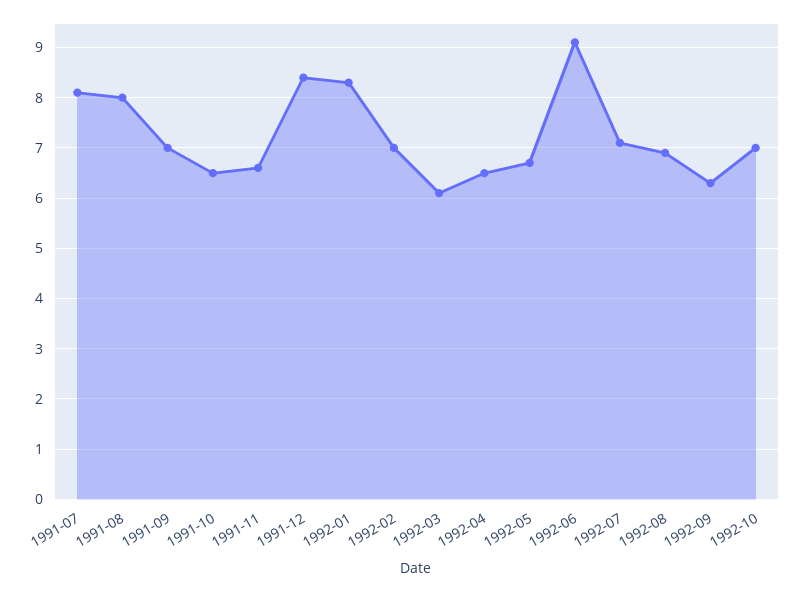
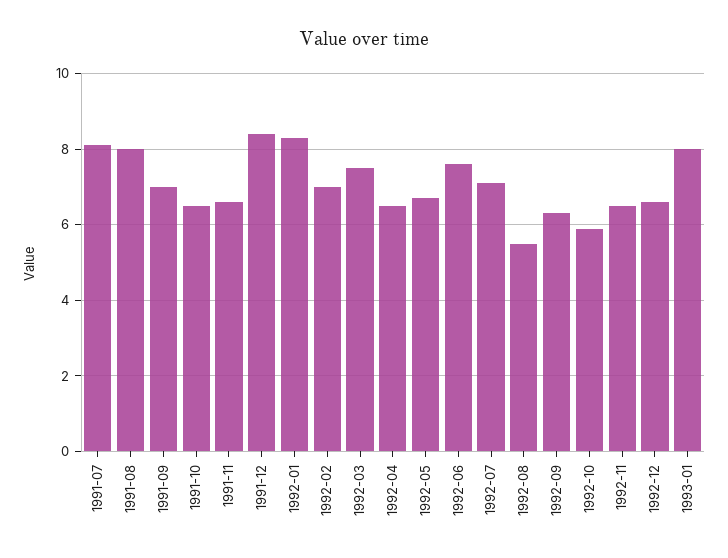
1992-03: 6 -> 7.5
1992-06: 9 -> 7.5
1992-08: 7 -> 5.5
1992-10: 7 -> 6
1992-11: none -> 6.5
1992-12: none -> 6.5
1993-01: none -> 8

